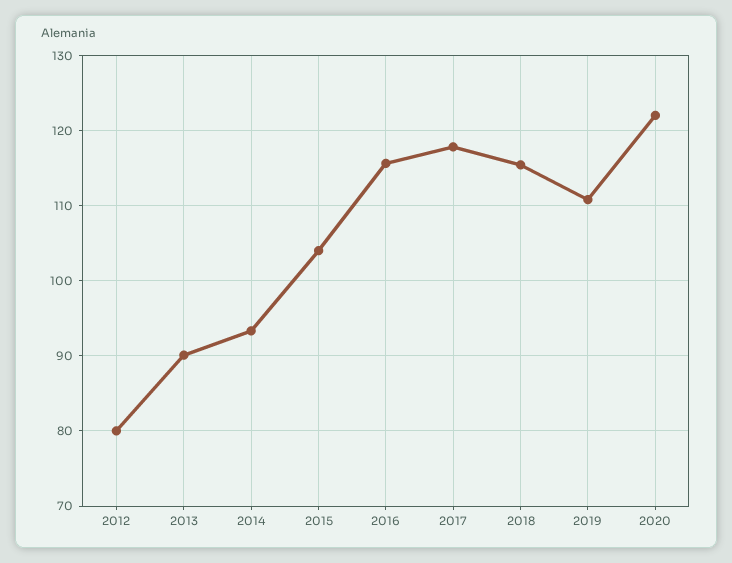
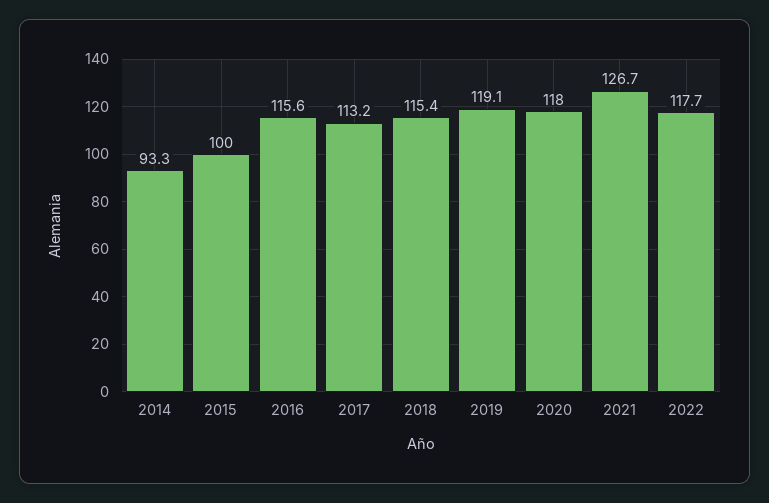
2012: 80 -> none
2013: 90 -> none
2015: 104 -> 100
2017: 118 -> 113.2
2019: 111 -> 119.1
2020: 122 -> 118
2021: none -> 126.7
2022: none -> 117.7

